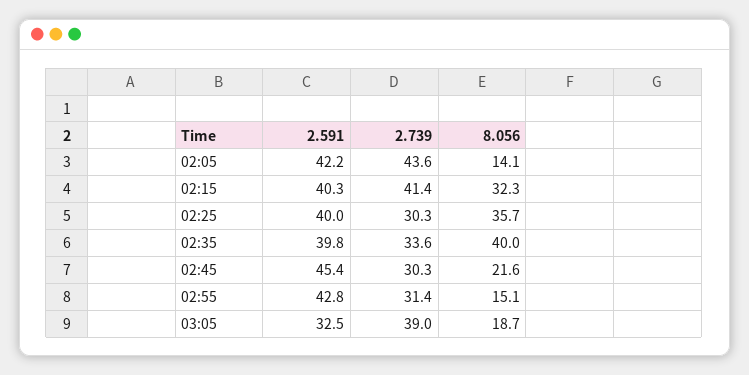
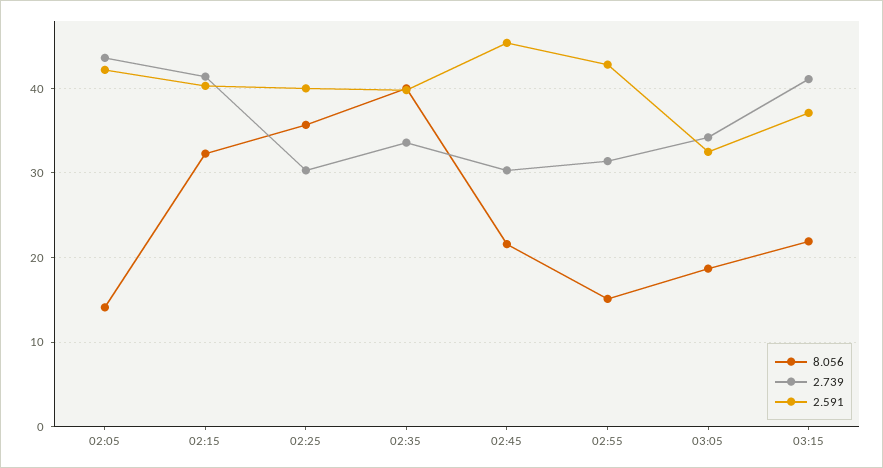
2.739, 03:05: 39 -> 34
8.056, 03:15: none -> 22
2.739, 03:15: none -> 41
2.591, 03:15: none -> 37

